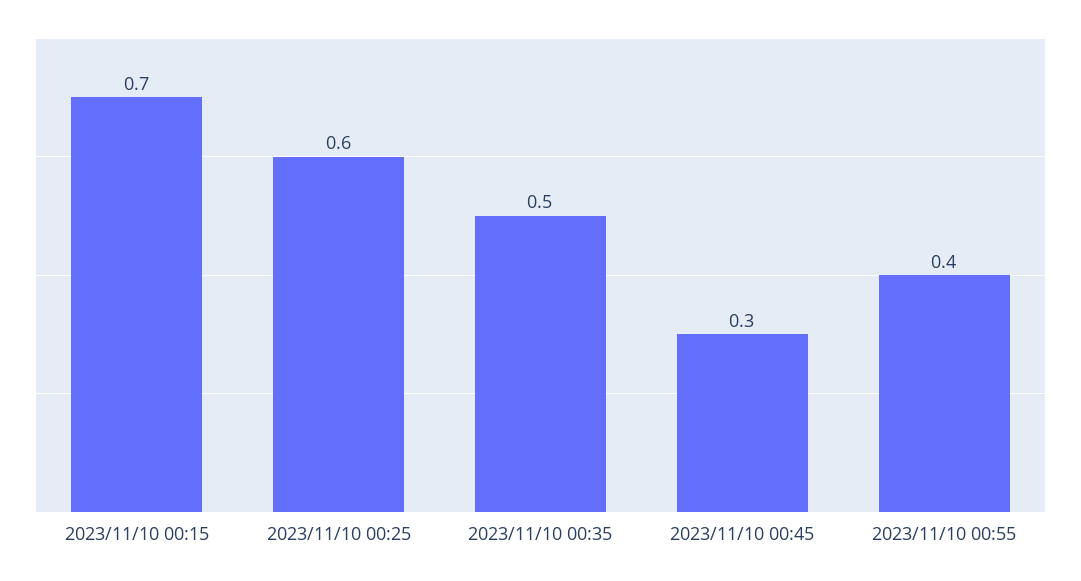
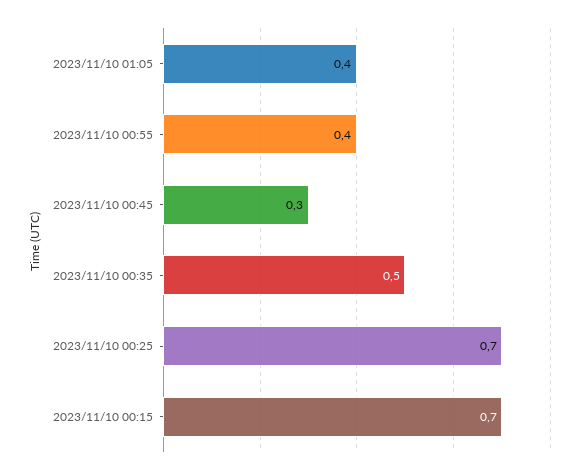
2023/11/10 00:25: 0.6 -> 0.7
2023/11/10 01:05: none -> 0.4

